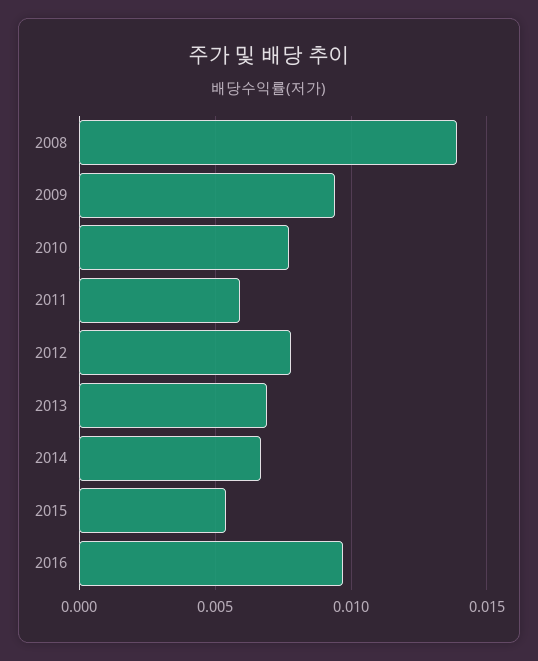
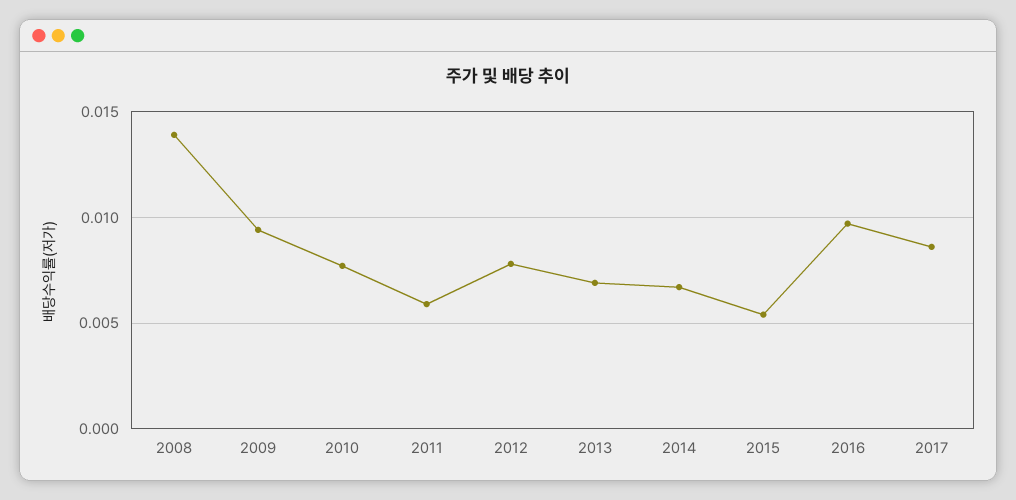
2017: none -> 0.0085

